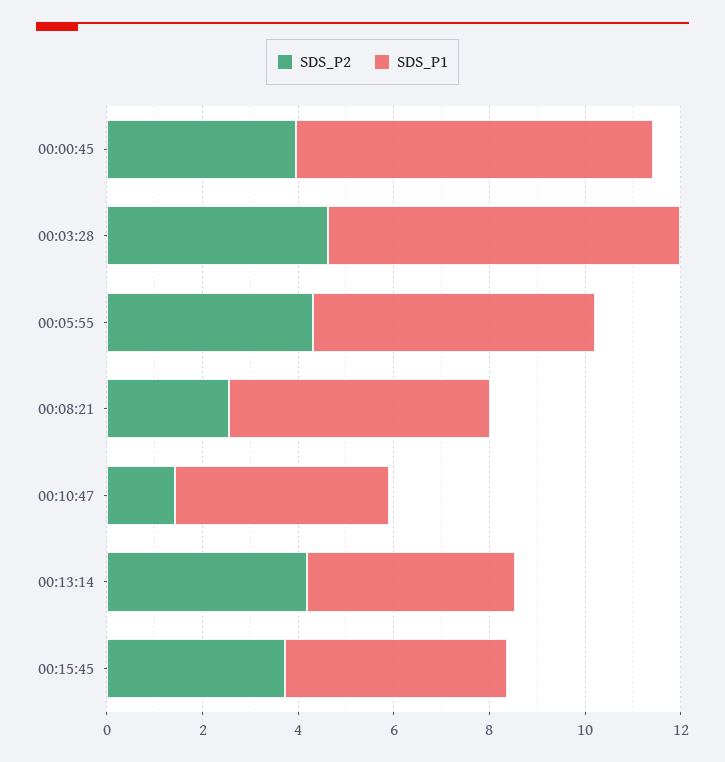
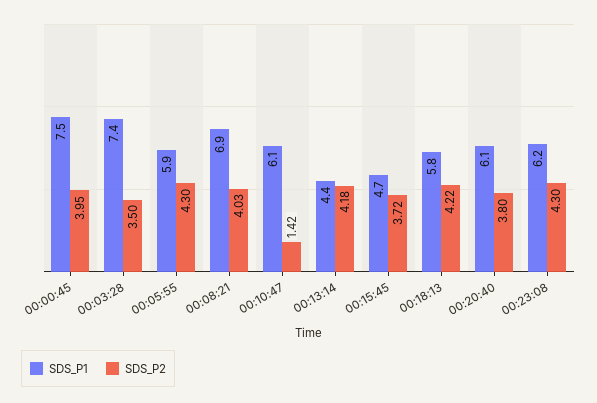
SDS_P2, 00:03:28: 4.5 -> 3.5
SDS_P2, 00:08:21: 2.5 -> 4.03
SDS_P1, 00:08:21: 5.5 -> 6.9
SDS_P1, 00:10:47: 4.5 -> 6.1
SDS_P1, 00:18:13: none -> 5.8
SDS_P2, 00:18:13: none -> 4.22
SDS_P1, 00:20:40: none -> 6.1
SDS_P2, 00:20:40: none -> 3.8
SDS_P1, 00:23:08: none -> 6.2
SDS_P2, 00:23:08: none -> 4.3

